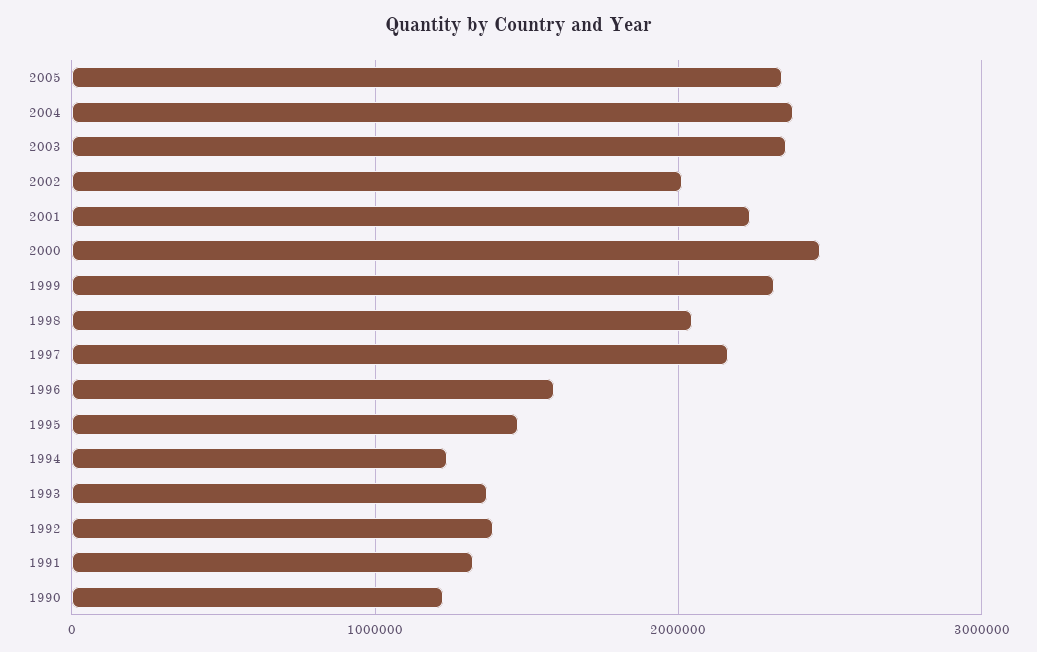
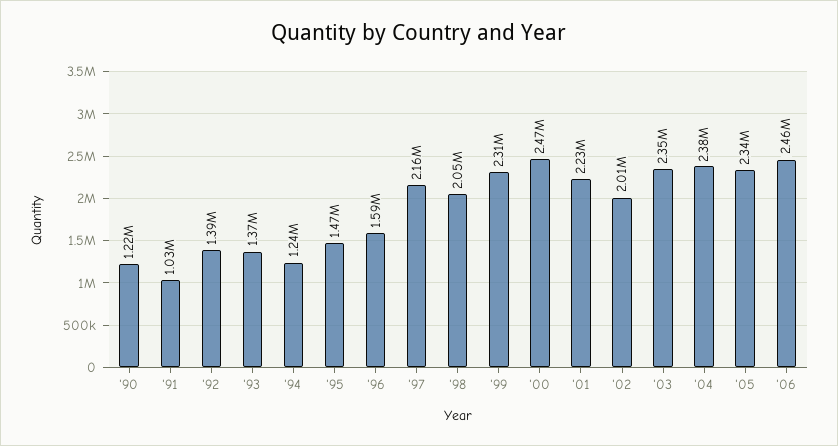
1991: 1300000 -> 1030000
'06: none -> 2460000

